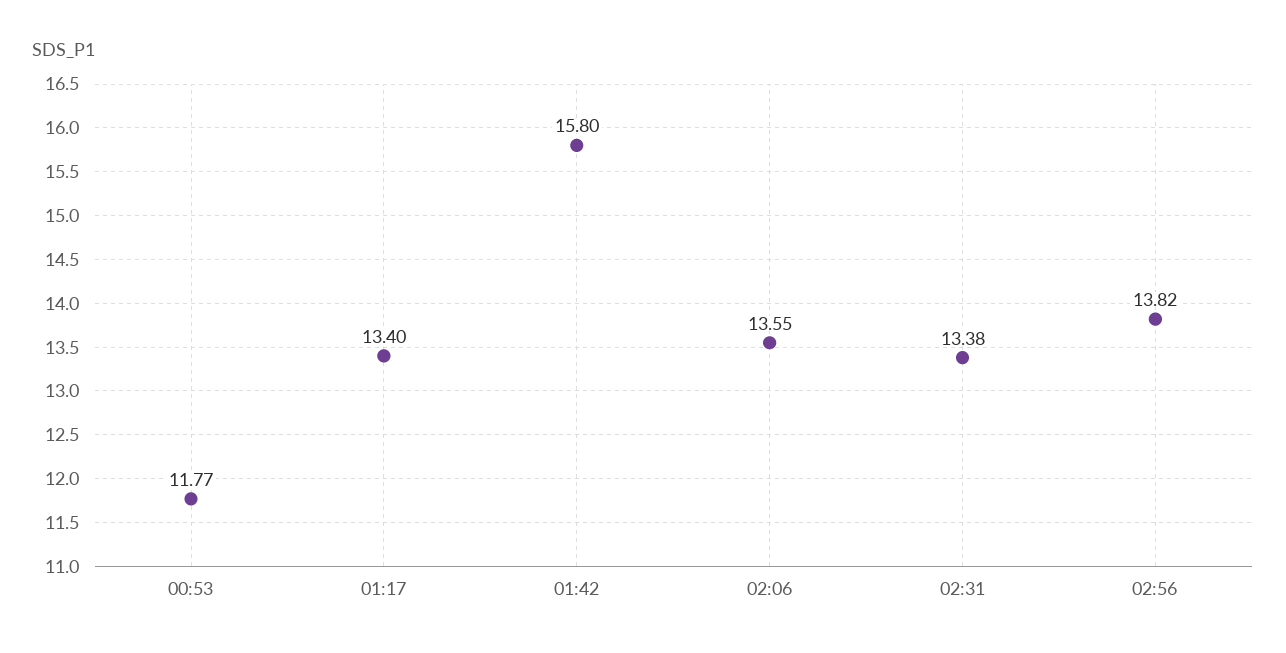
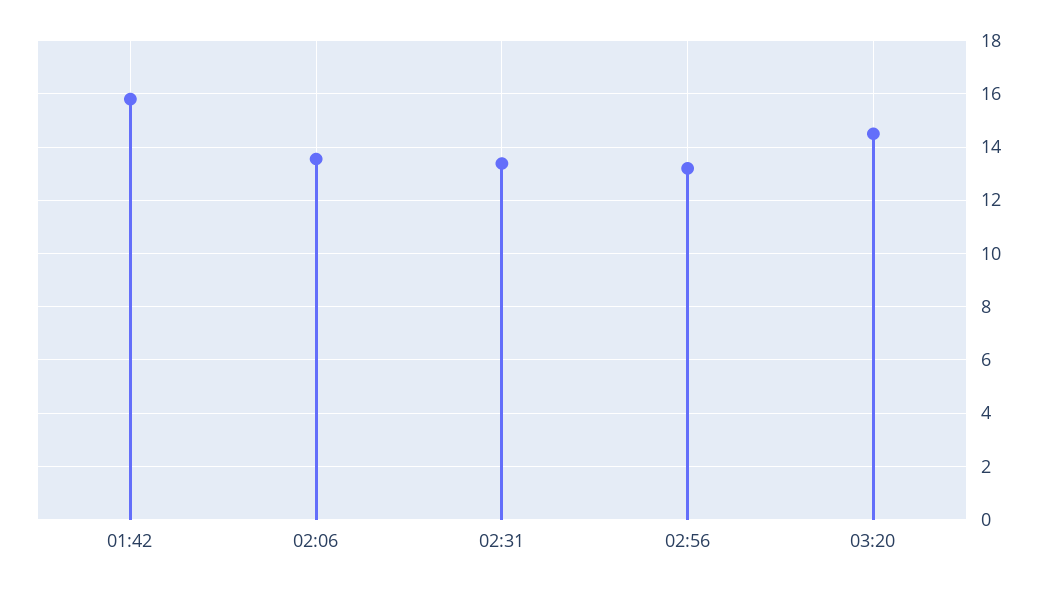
00:53: 11.77 -> none
01:17: 13.4 -> none
02:56: 13.82 -> 13.25
03:20: none -> 14.5

